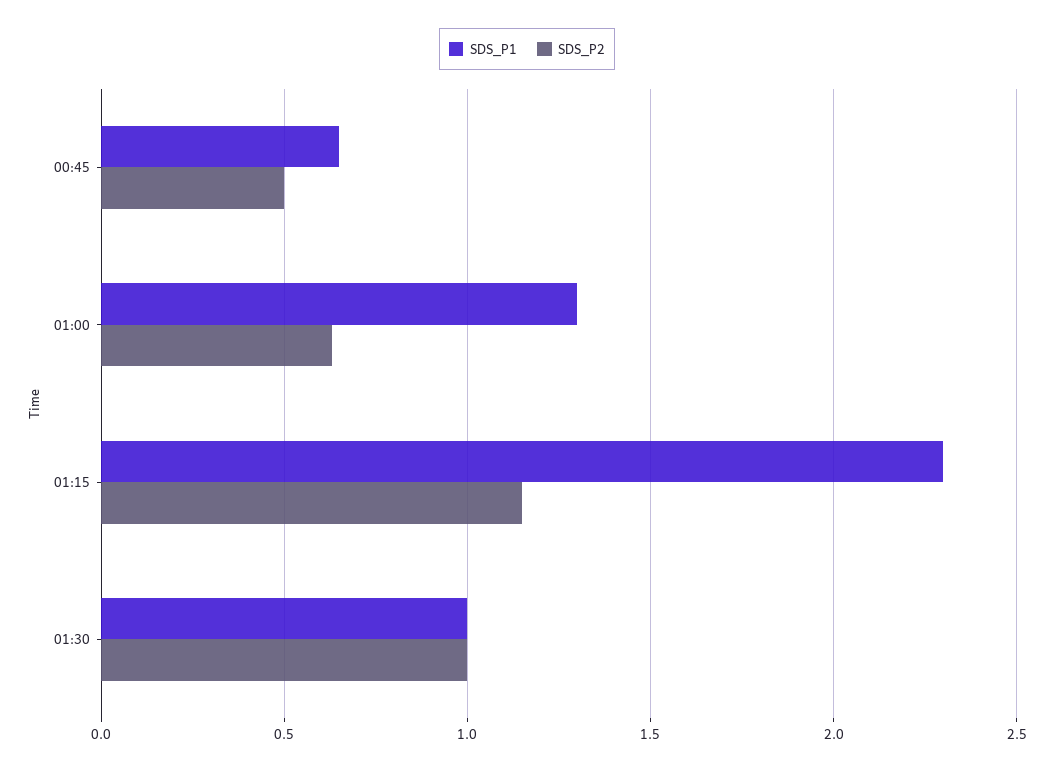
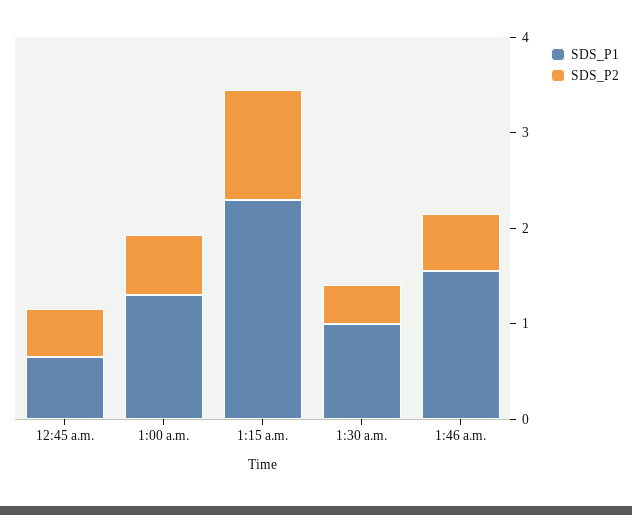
SDS_P2, 01:30: 1 -> 0.4
SDS_P1, 1:46 a.m.: none -> 1.6
SDS_P2, 1:46 a.m.: none -> 0.6

